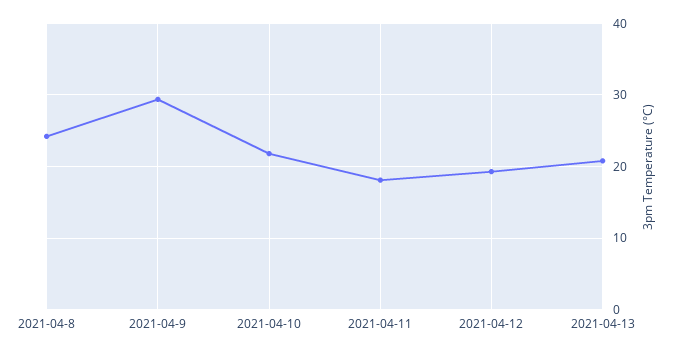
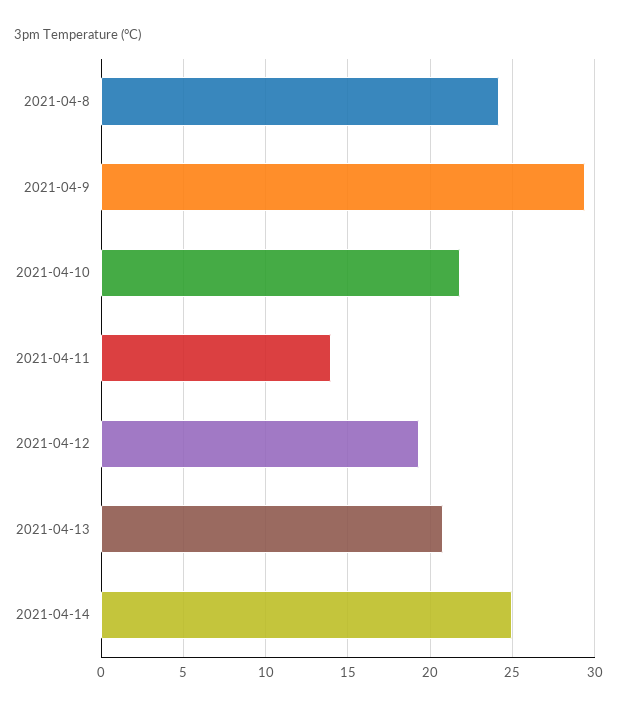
2021-04-11: 18 -> 14
2021-04-14: none -> 25

